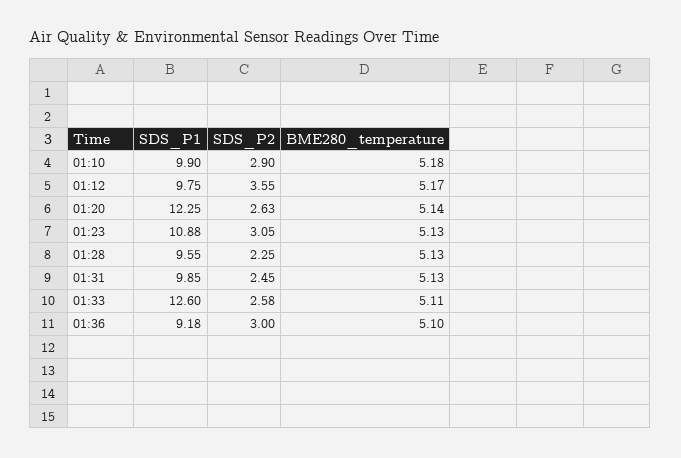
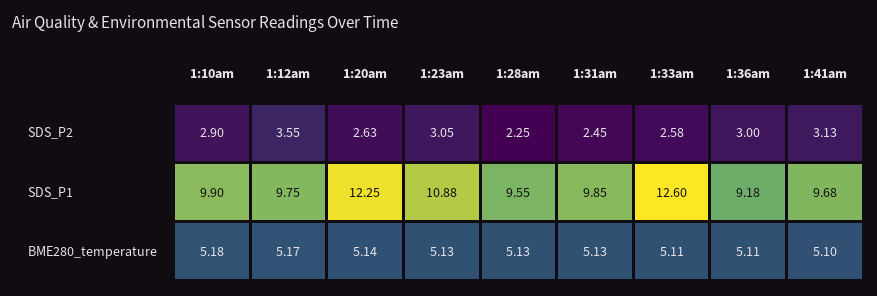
BME280_temperature, 01:36: 5.1 -> 5.11
SDS_P2, 1:41am: none -> 3.13
SDS_P1, 1:41am: none -> 9.68
BME280_temperature, 1:41am: none -> 5.1

